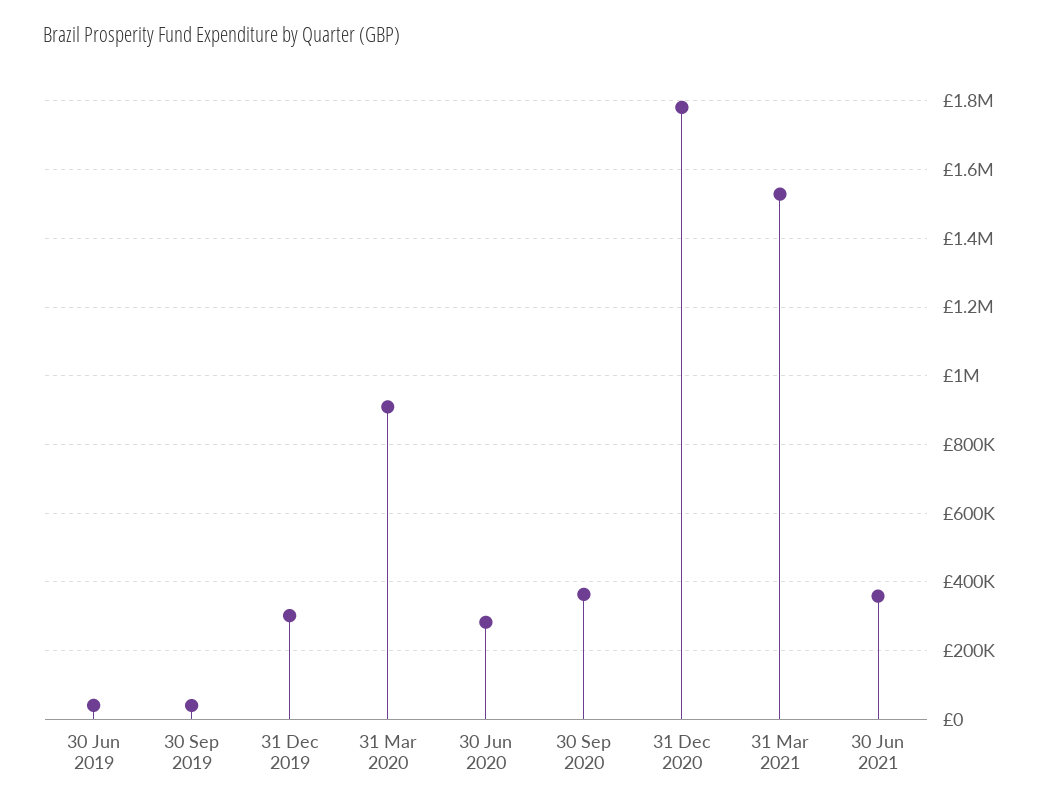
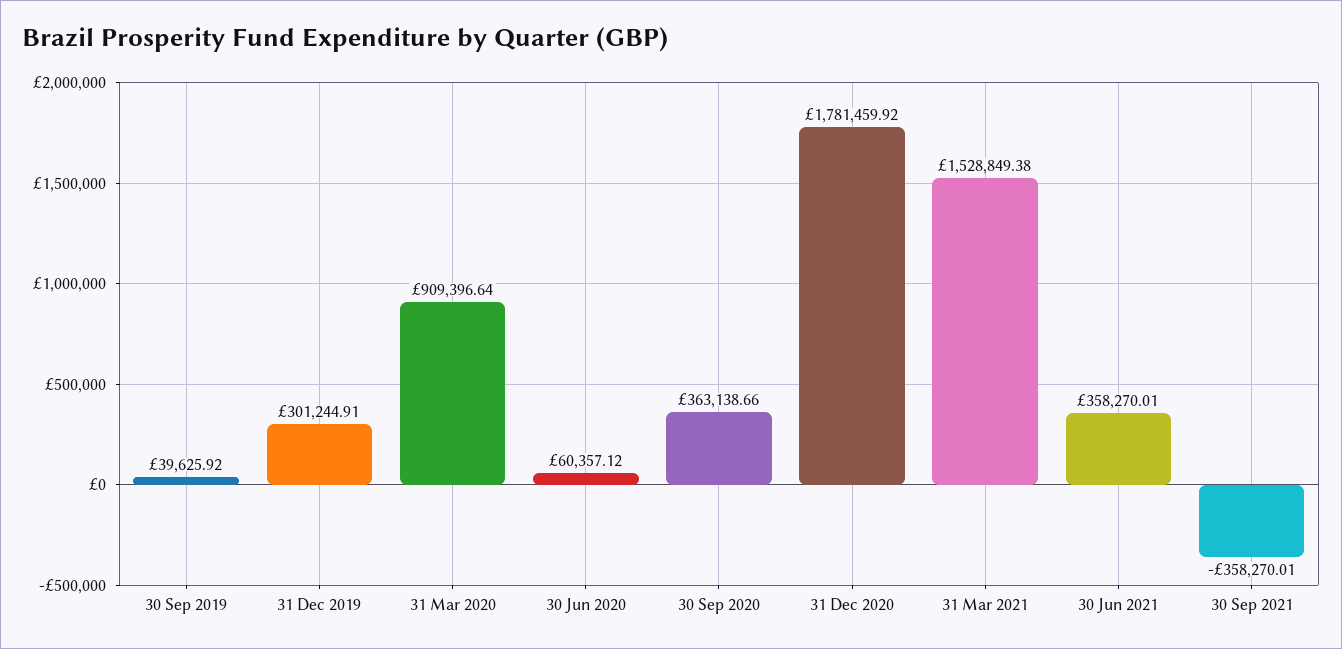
30 Jun 2019: 40000 -> none
30 Jun 2020: 280000 -> 60357.12
30 Sep 2021: none -> -358270.01

